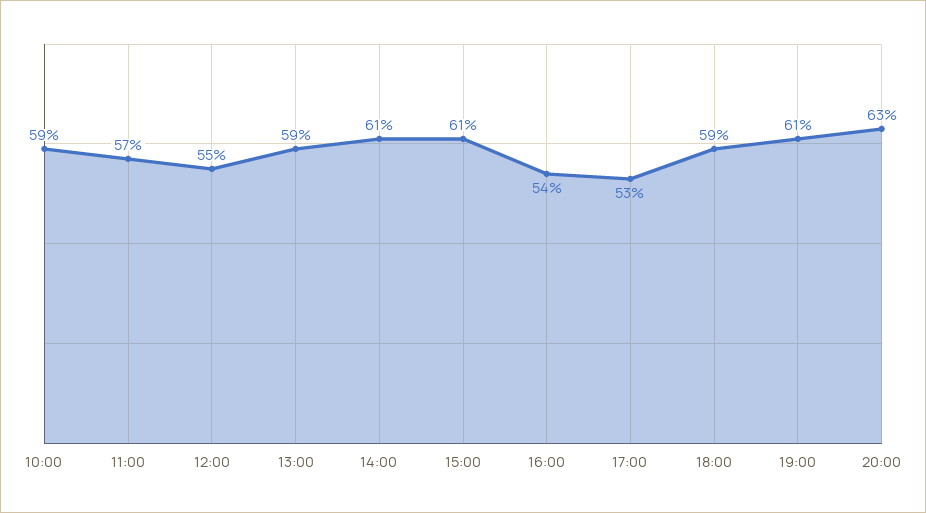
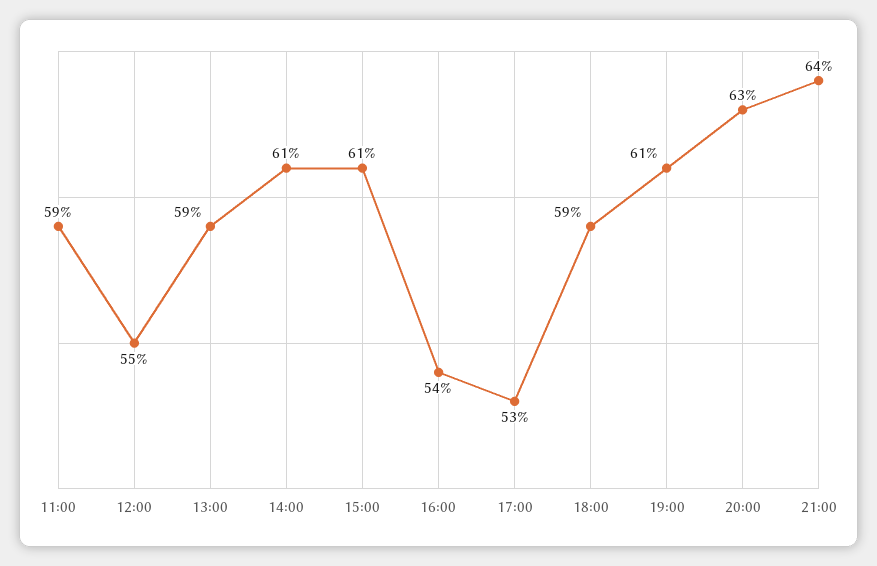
10:00: 59 -> none
11:00: 57 -> 59
21:00: none -> 64

